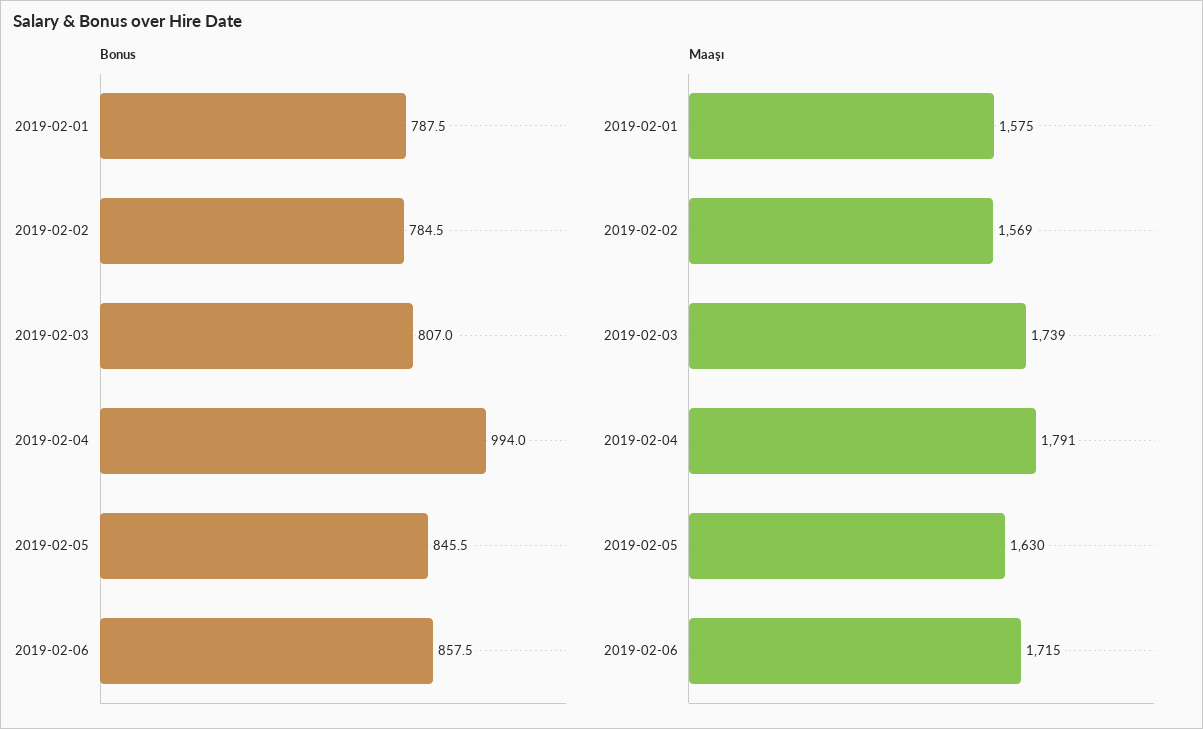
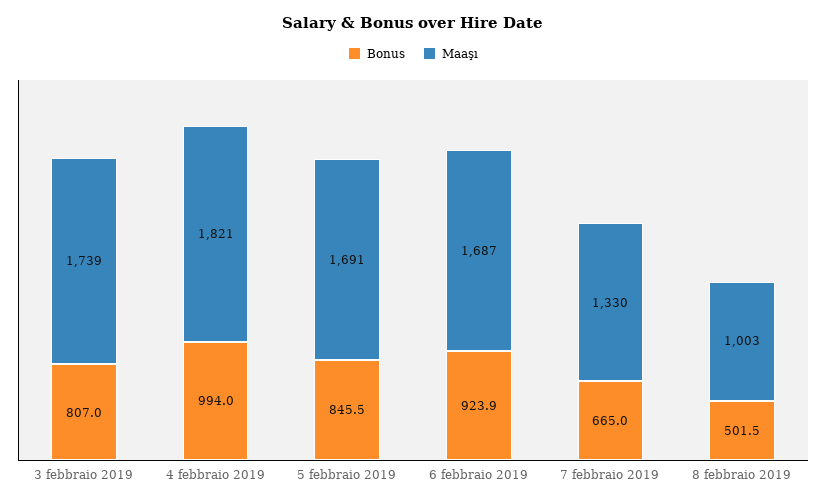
Bonus, 2019-02-01: 787.5 -> none
Bonus, 2019-02-02: 784.5 -> none
Bonus, 2019-02-06: 857.5 -> 923.9
Maaşı, 2019-02-01: 1575 -> none
Maaşı, 2019-02-02: 1569 -> none
Maaşı, 2019-02-04: 1791 -> 1821
Maaşı, 2019-02-05: 1630 -> 1691
Maaşı, 2019-02-06: 1715 -> 1687
Bonus, 7 febbraio 2019: none -> 665
Maaşı, 7 febbraio 2019: none -> 1330
Bonus, 8 febbraio 2019: none -> 501.5
Maaşı, 8 febbraio 2019: none -> 1003

